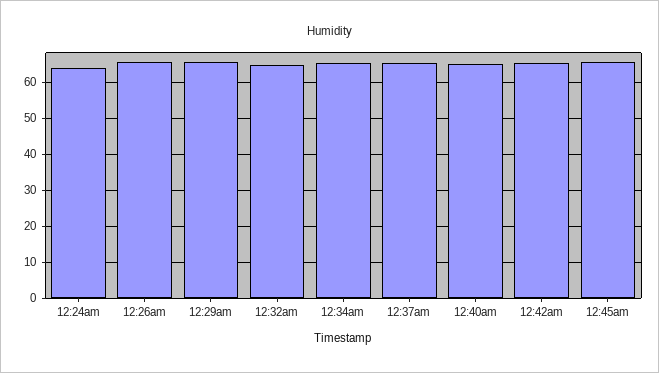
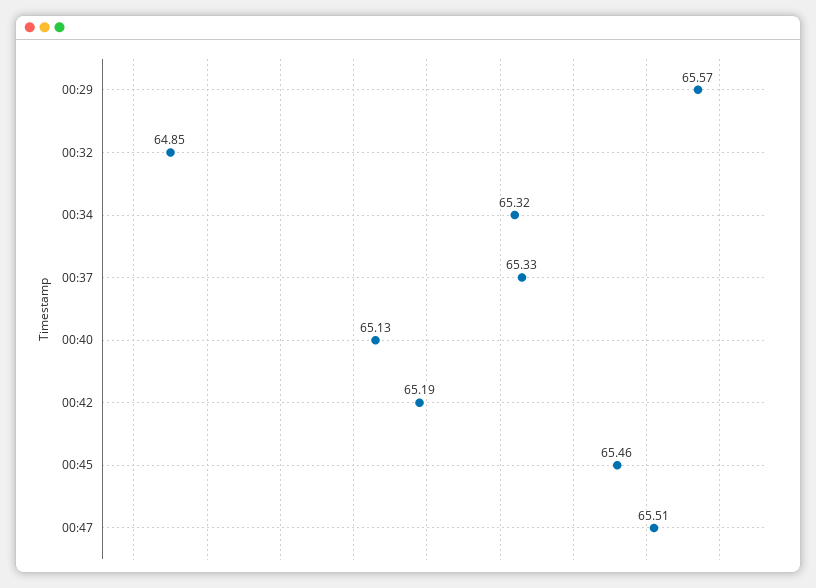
12:24am: 64 -> none
12:26am: 66 -> none
00:47: none -> 65.51

